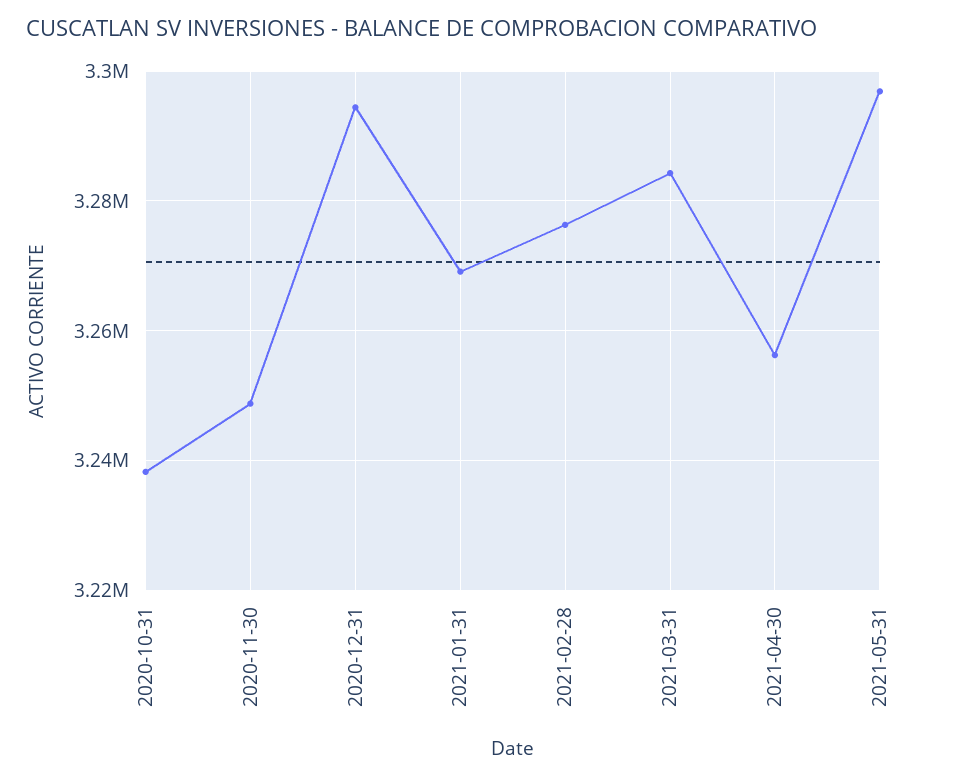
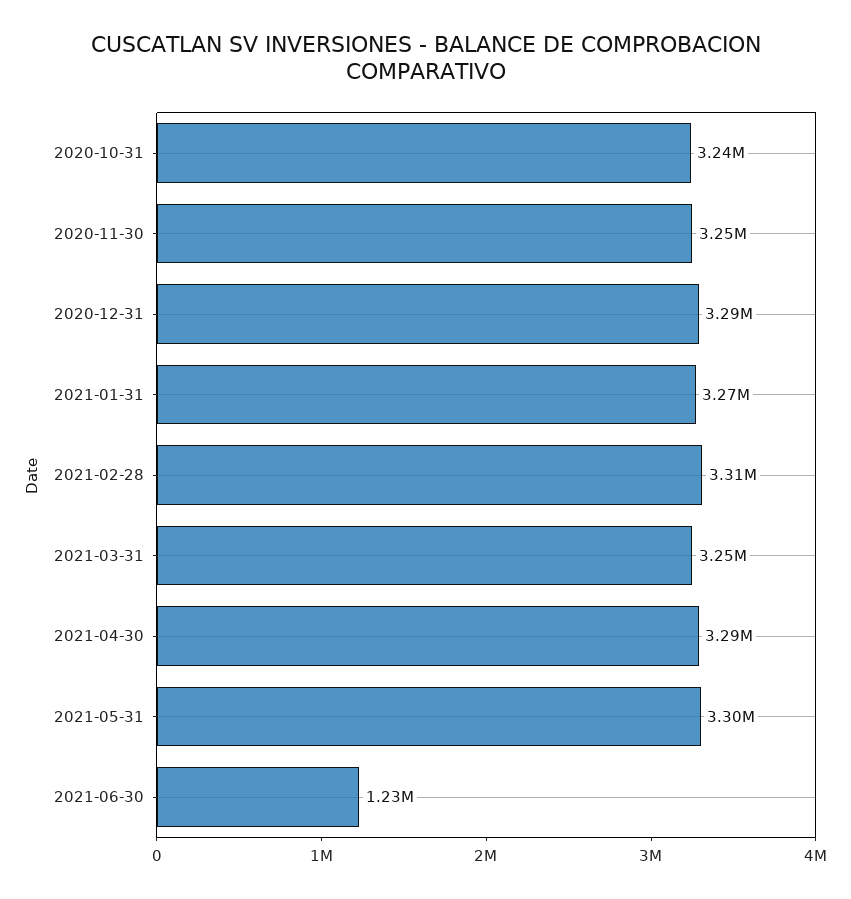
2021-02-28: 3276000 -> 3310000
2021-03-31: 3284000 -> 3250000
2021-04-30: 3256000 -> 3290000
2021-06-30: none -> 1230000

